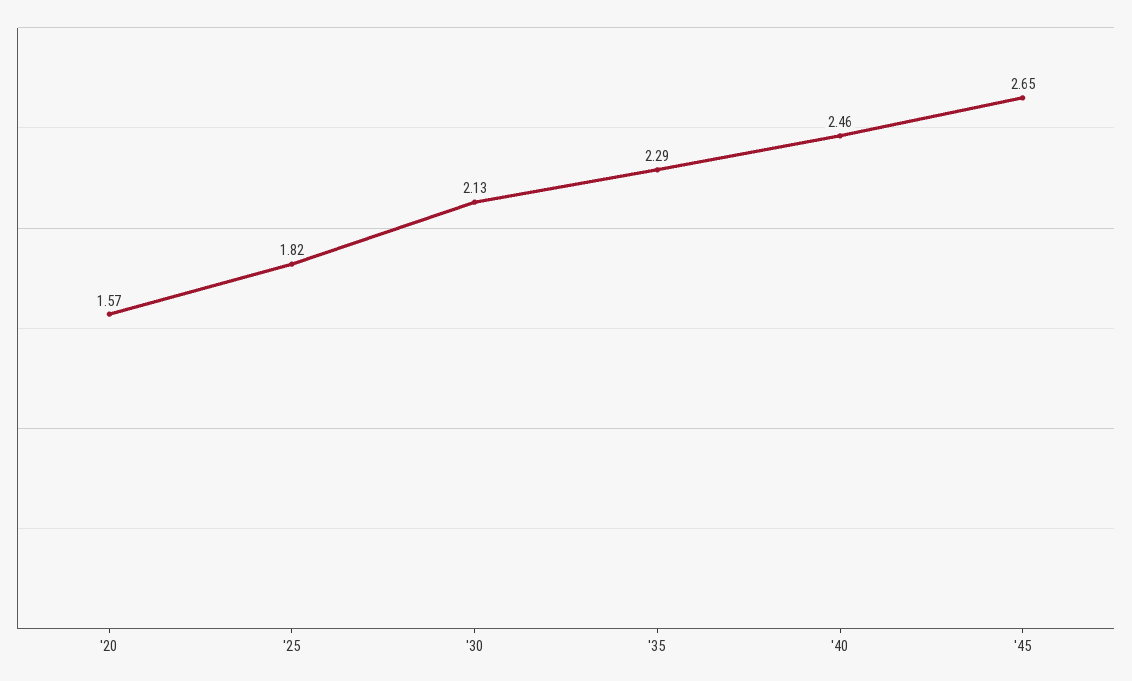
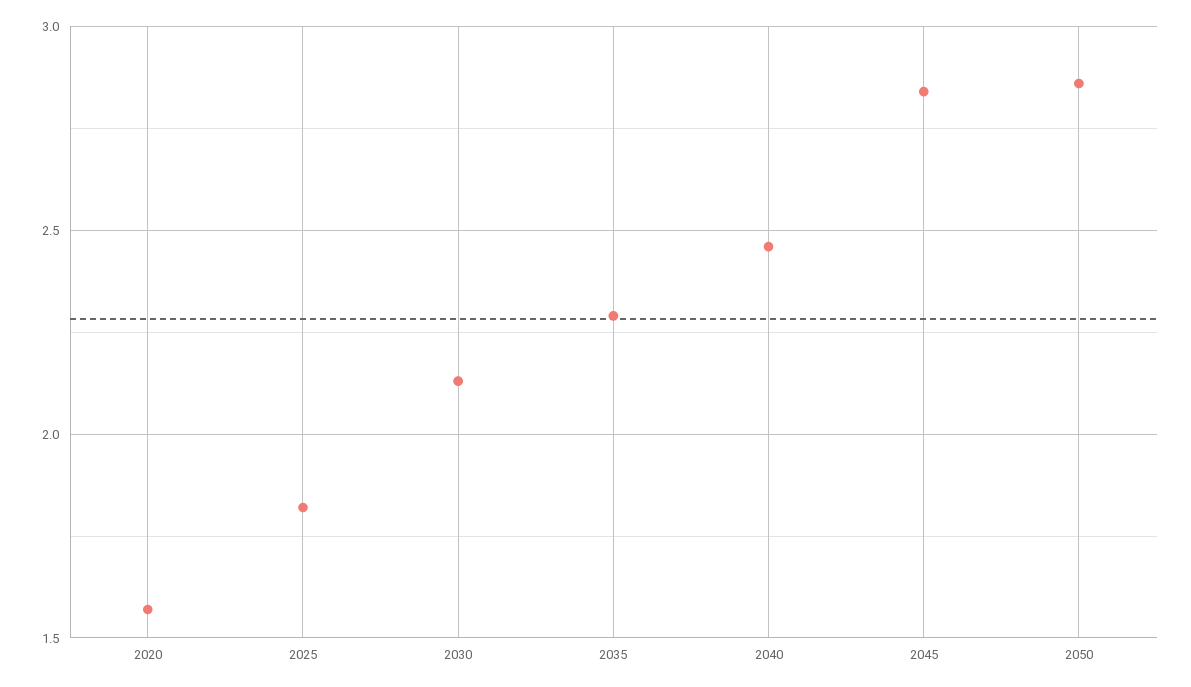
'45: 2.65 -> 2.85
2050: none -> 2.85

